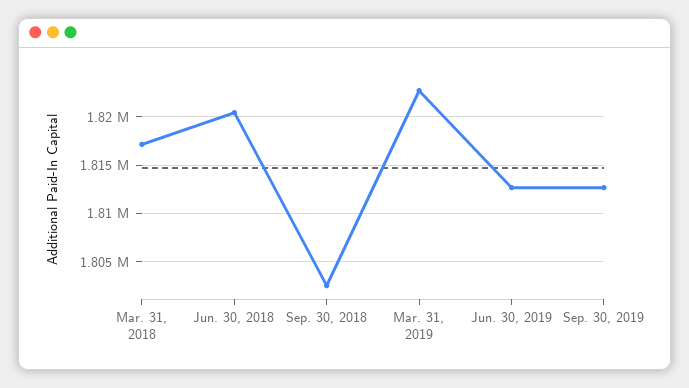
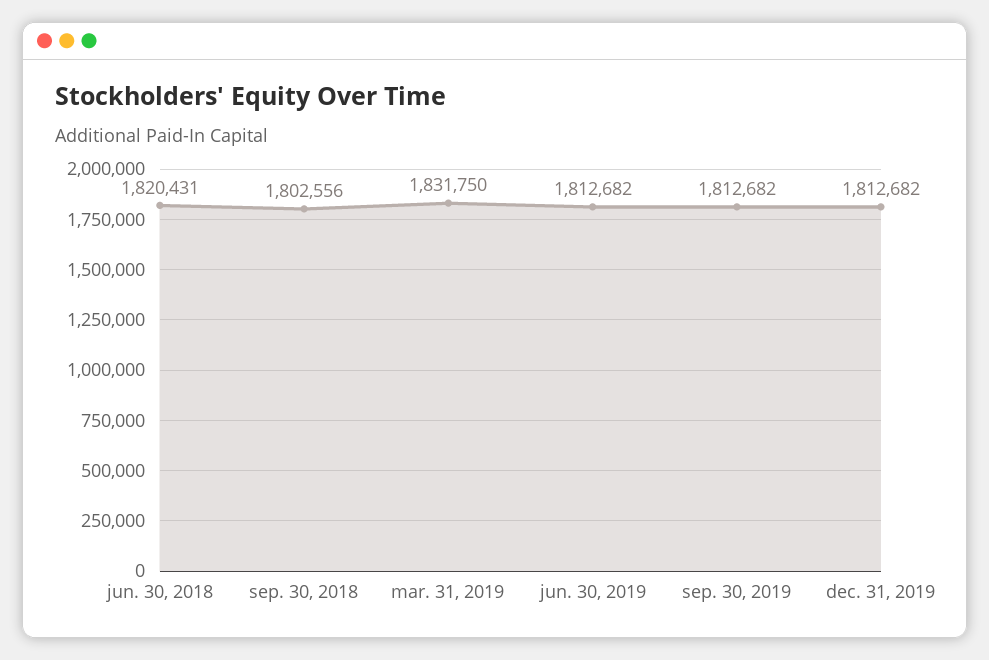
Mar. 31, 2018: 1817000 -> none
Mar. 31, 2019: 1823000 -> 1831750
dec. 31, 2019: none -> 1812682

